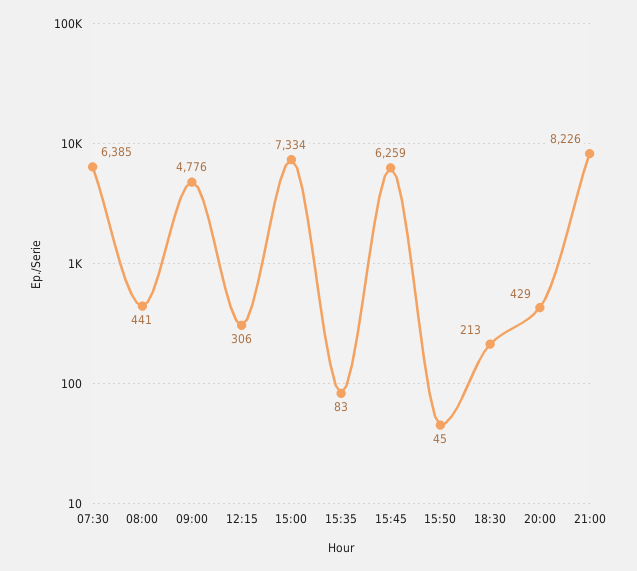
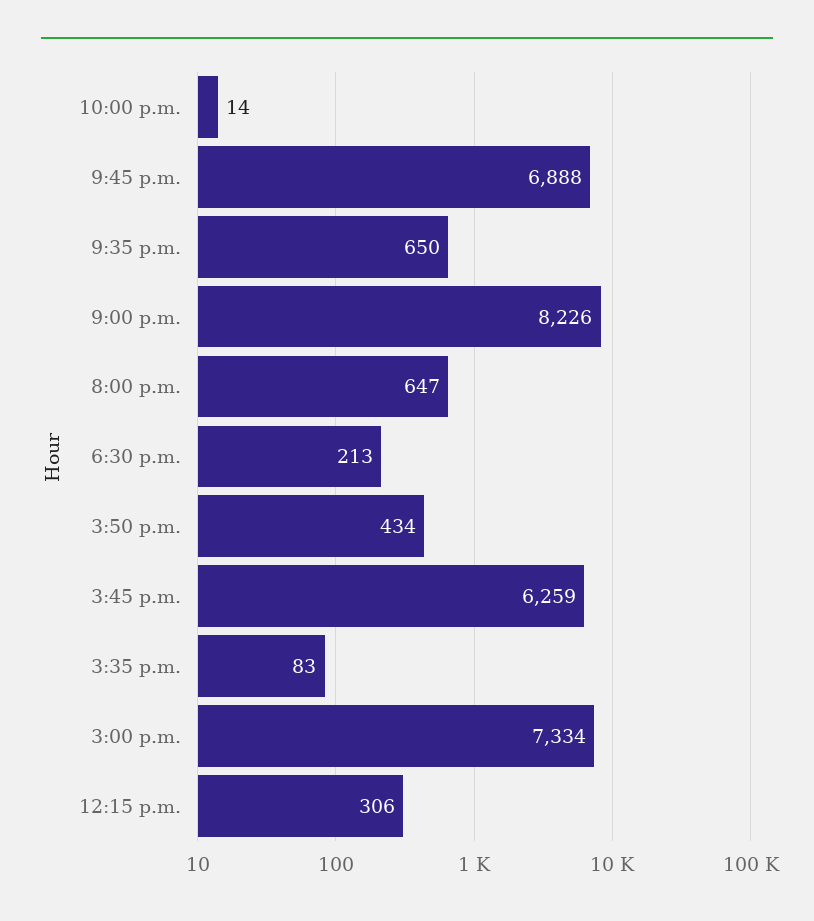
07:30: 6385 -> none
08:00: 441 -> none
09:00: 4776 -> none
15:50: 45 -> 434
20:00: 429 -> 647
10:00 p.m.: none -> 14
9:45 p.m.: none -> 6888
9:35 p.m.: none -> 650

